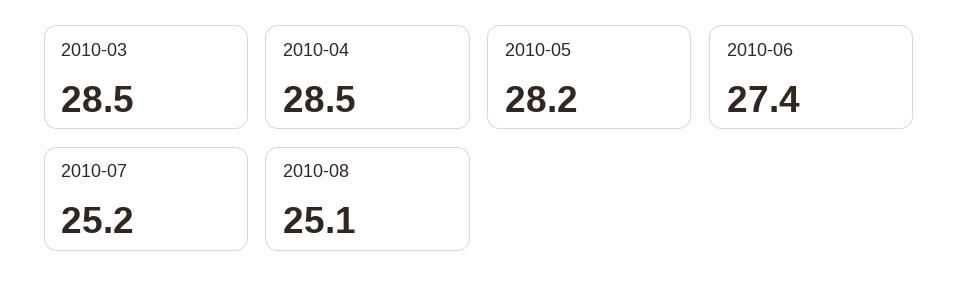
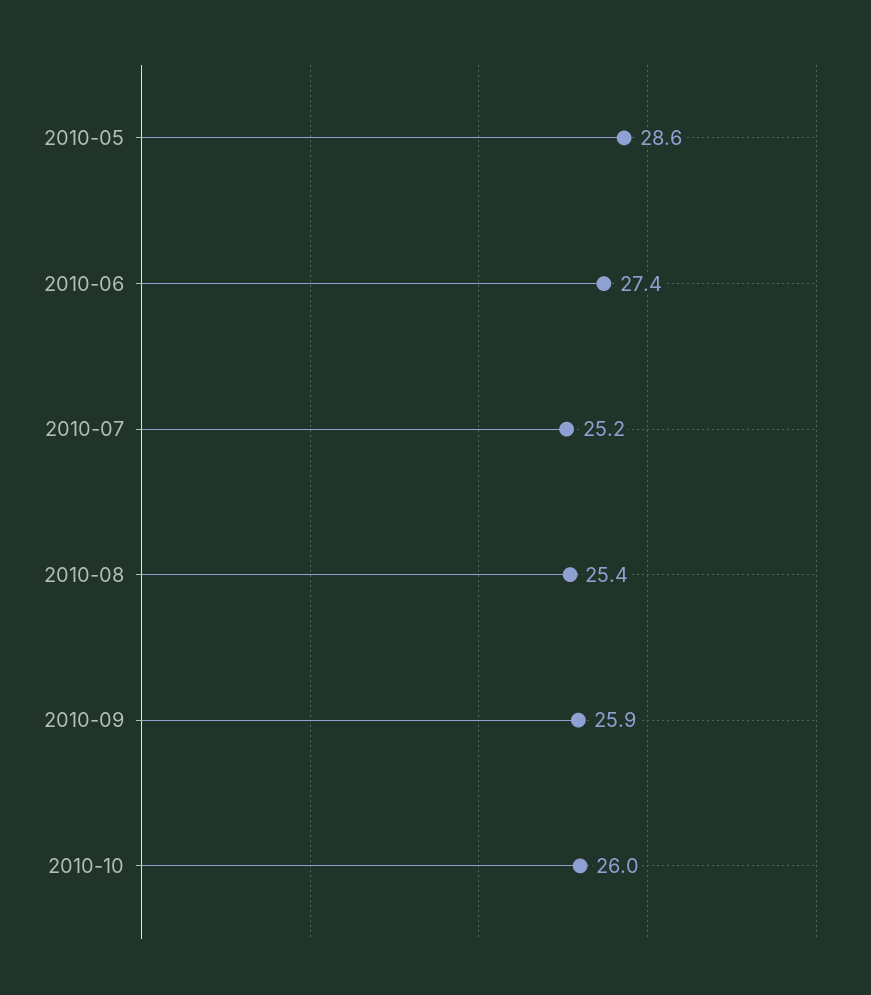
2010-03: 28.5 -> none
2010-04: 28.5 -> none
2010-05: 28.2 -> 28.6
2010-08: 25.1 -> 25.4
2010-09: none -> 25.9
2010-10: none -> 26

